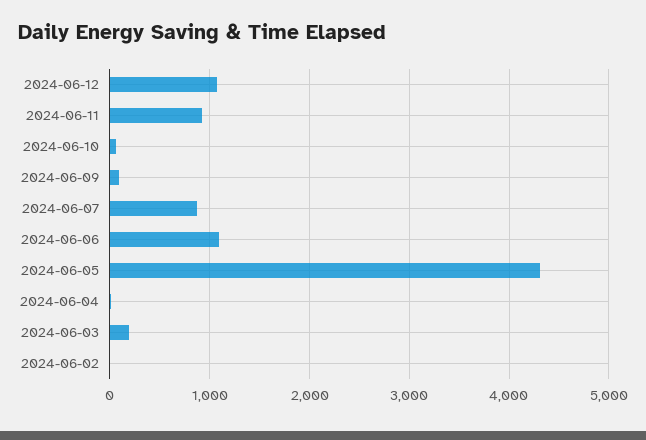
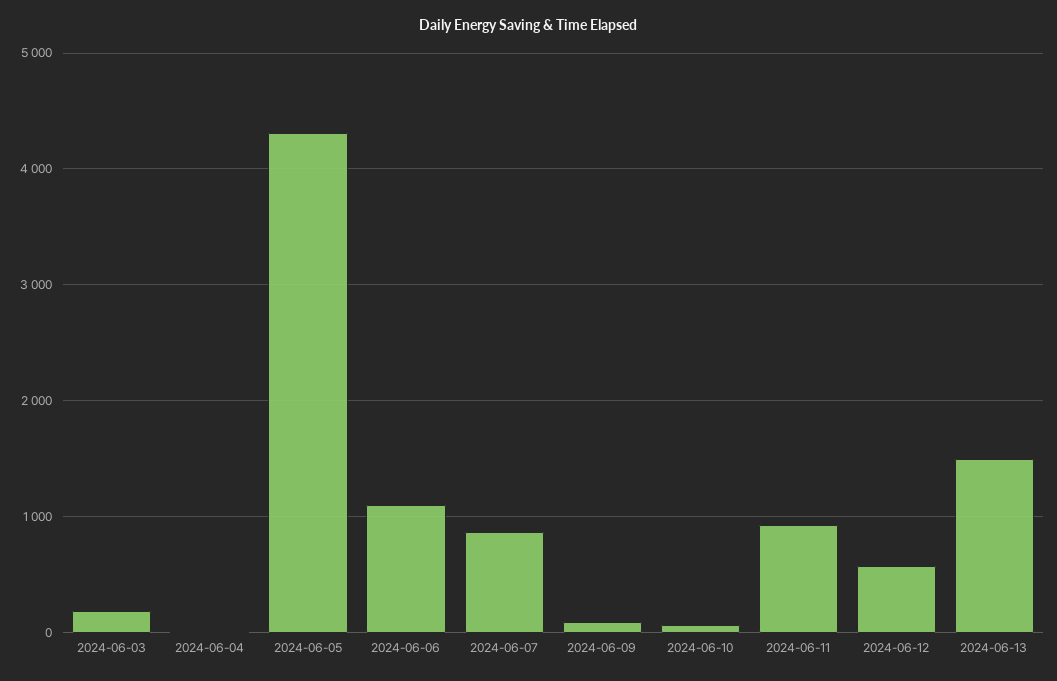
2024-06-12: 1100 -> 600
2024-06-02: 0 -> none
2024-06-13: none -> 1500

